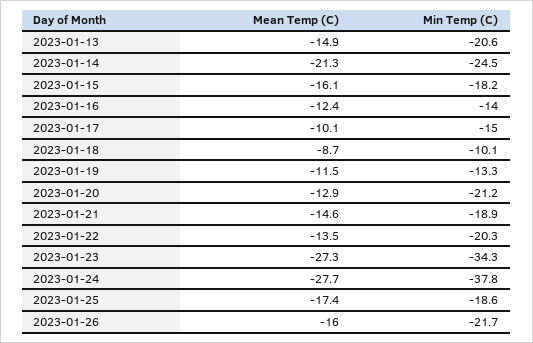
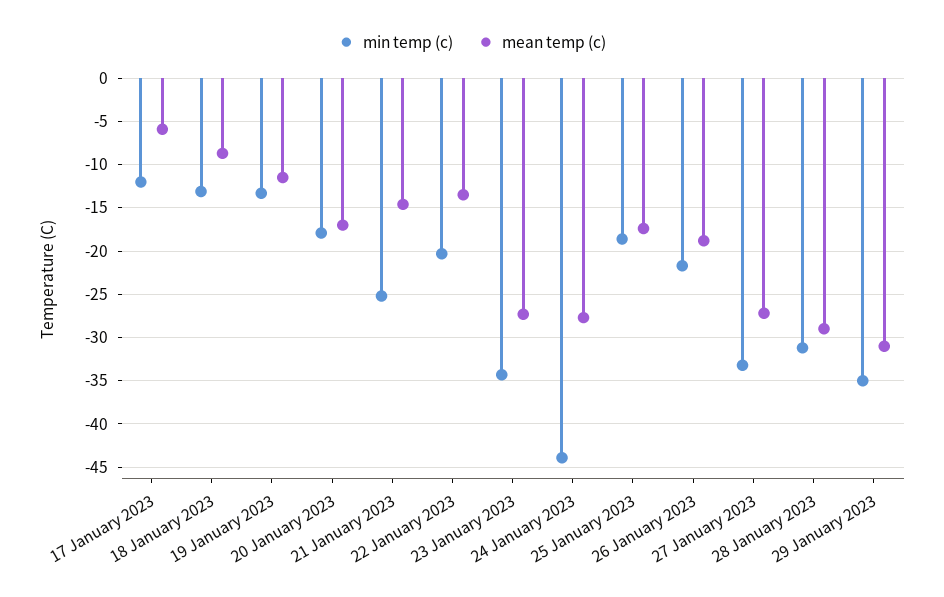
Mean Temp (C), 2023-01-13: -14.9 -> none
Min Temp (C), 2023-01-13: -20.6 -> none
Mean Temp (C), 2023-01-14: -21.3 -> none
Min Temp (C), 2023-01-14: -24.5 -> none
Mean Temp (C), 2023-01-15: -16.1 -> none
Min Temp (C), 2023-01-15: -18.2 -> none
Mean Temp (C), 2023-01-16: -12.4 -> none
Min Temp (C), 2023-01-16: -14 -> none
Mean Temp (C), 2023-01-17: -10.1 -> -6
Min Temp (C), 2023-01-17: -15 -> -12
Min Temp (C), 2023-01-18: -10.1 -> -13
Mean Temp (C), 2023-01-20: -12.9 -> -17
Min Temp (C), 2023-01-20: -21.2 -> -18
Min Temp (C), 2023-01-21: -18.9 -> -25
Min Temp (C), 2023-01-24: -37.8 -> -44
Mean Temp (C), 2023-01-26: -16 -> -19
Min Temp (C), 27 January 2023: none -> -33
Mean Temp (C), 27 January 2023: none -> -27
Min Temp (C), 28 January 2023: none -> -31
Mean Temp (C), 28 January 2023: none -> -29
Min Temp (C), 29 January 2023: none -> -35
Mean Temp (C), 29 January 2023: none -> -31

